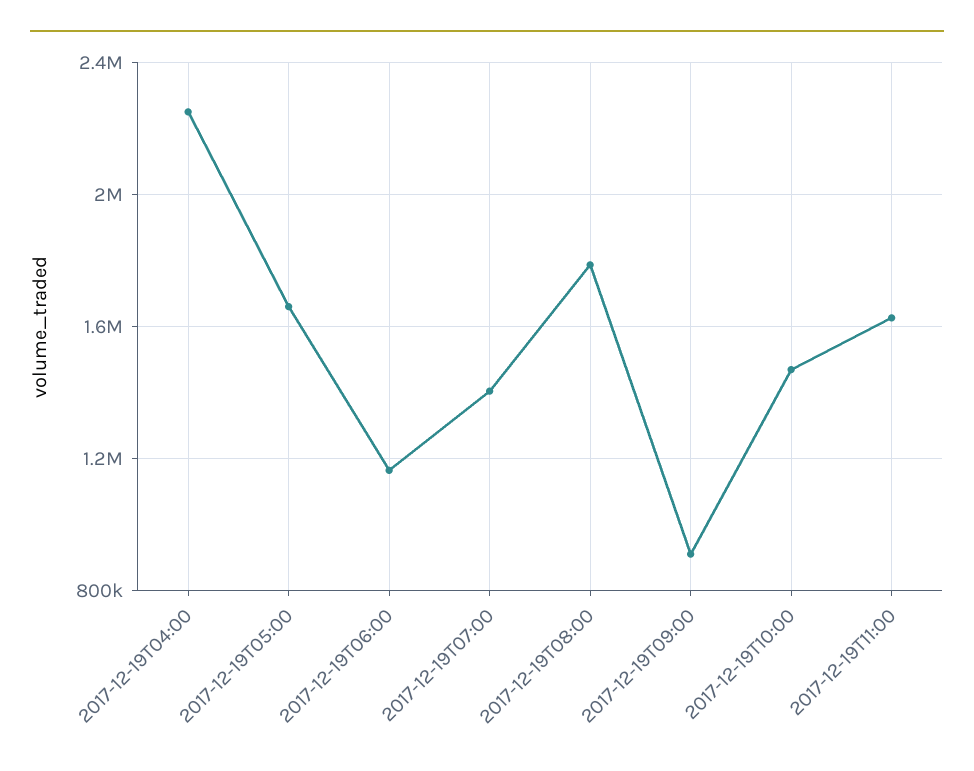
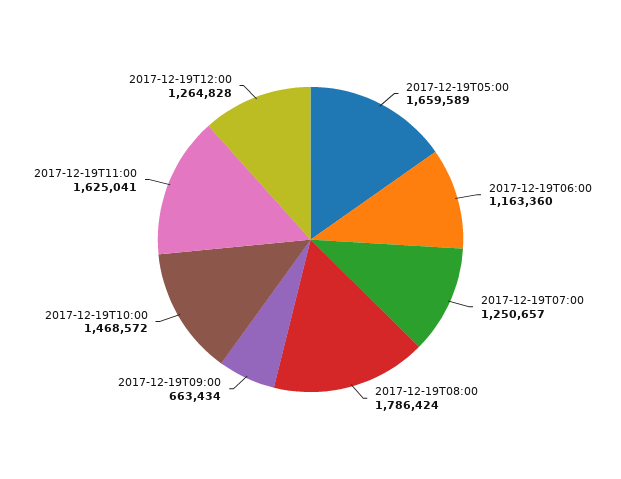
2017-12-19T04:00: 2250000 -> none
2017-12-19T07:00: 1400000 -> 1250657
2017-12-19T09:00: 900000 -> 663434
2017-12-19T12:00: none -> 1264828

